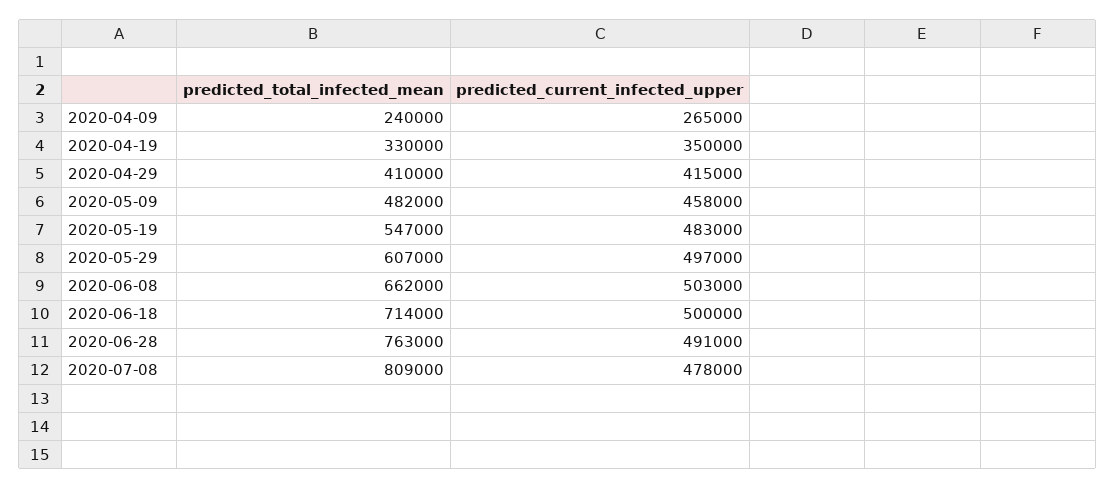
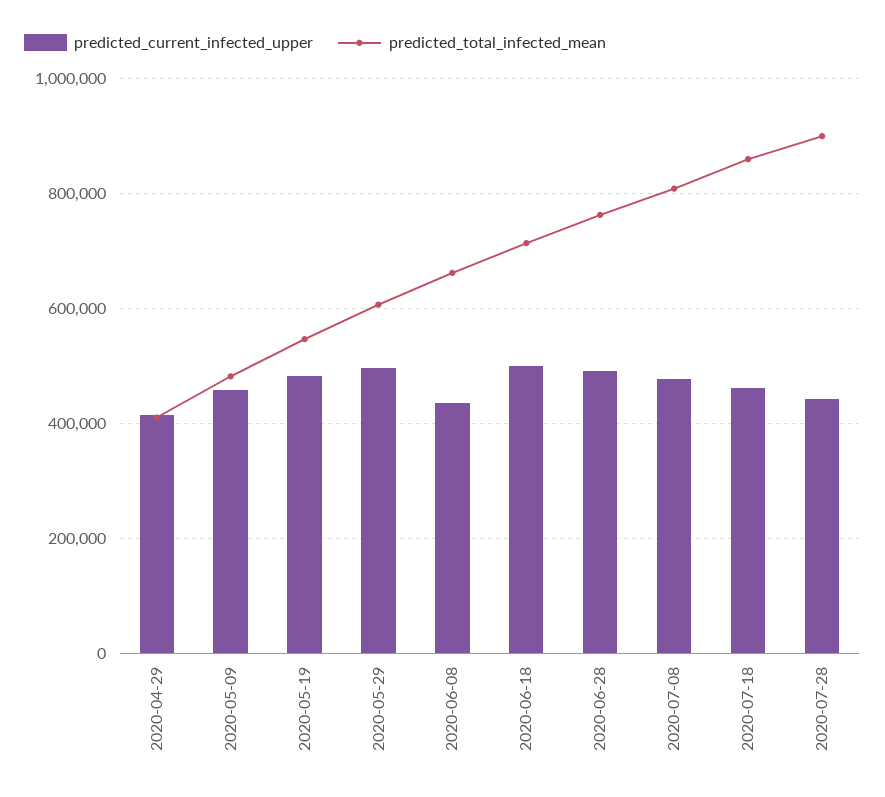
predicted_total_infected_mean, 2020-04-09: 240000 -> none
predicted_current_infected_upper, 2020-04-09: 265000 -> none
predicted_total_infected_mean, 2020-04-19: 330000 -> none
predicted_current_infected_upper, 2020-04-19: 350000 -> none
predicted_current_infected_upper, 2020-06-08: 503000 -> 440000
predicted_current_infected_upper, 2020-07-18: none -> 460000
predicted_total_infected_mean, 2020-07-18: none -> 860000
predicted_current_infected_upper, 2020-07-28: none -> 440000
predicted_total_infected_mean, 2020-07-28: none -> 900000

